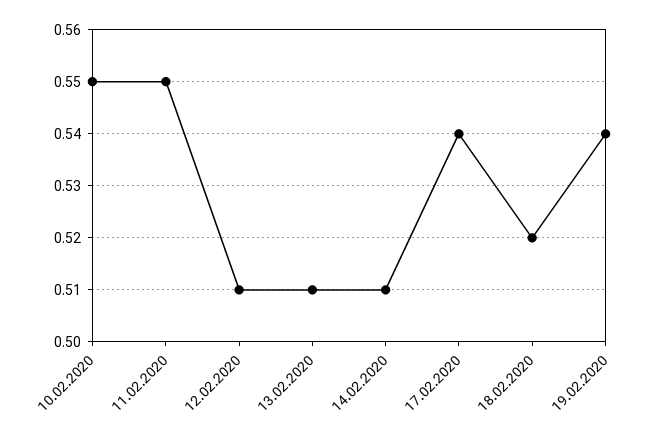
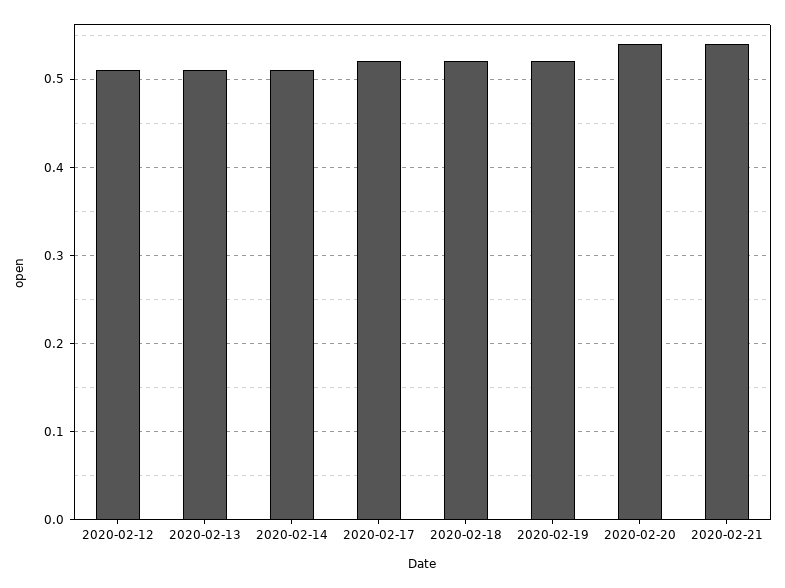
10.02.2020: 0.55 -> none
11.02.2020: 0.55 -> none
17.02.2020: 0.54 -> 0.52
19.02.2020: 0.54 -> 0.52
2020-02-20: none -> 0.54
2020-02-21: none -> 0.54

